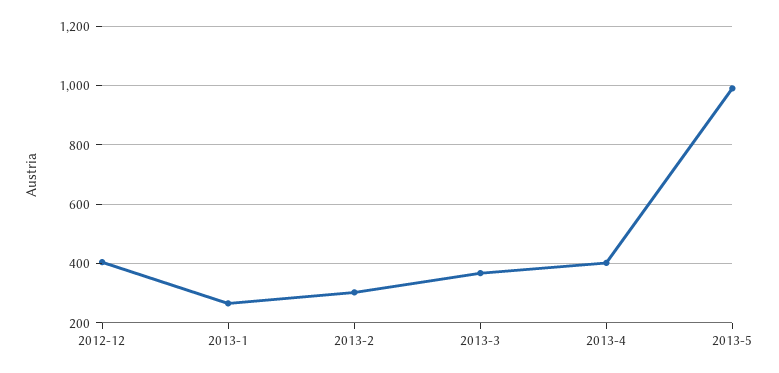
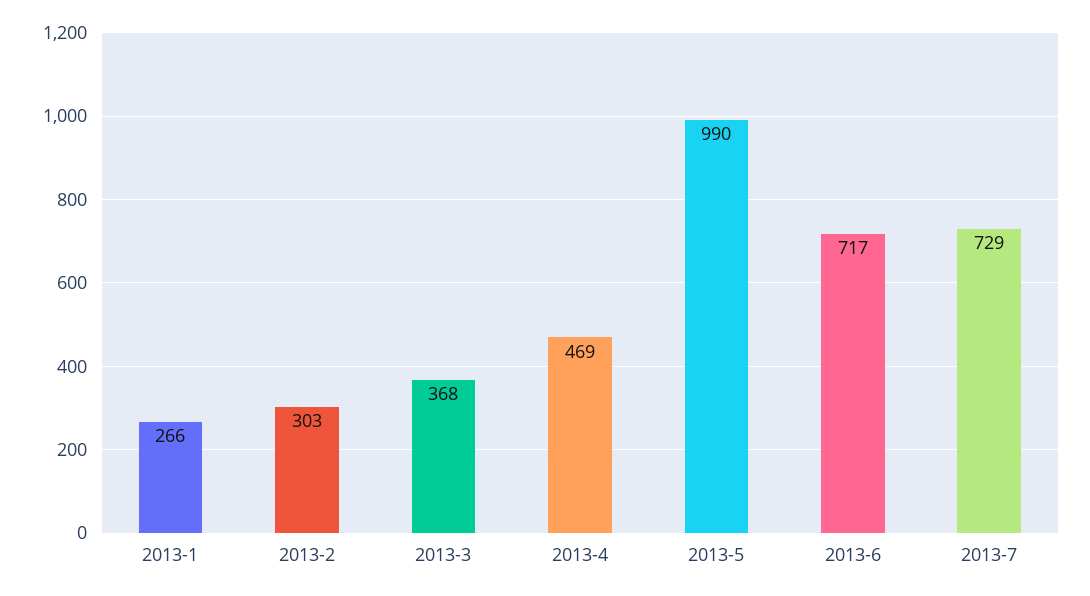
2012-12: 400 -> none
2013-4: 400 -> 469
2013-6: none -> 717
2013-7: none -> 729

